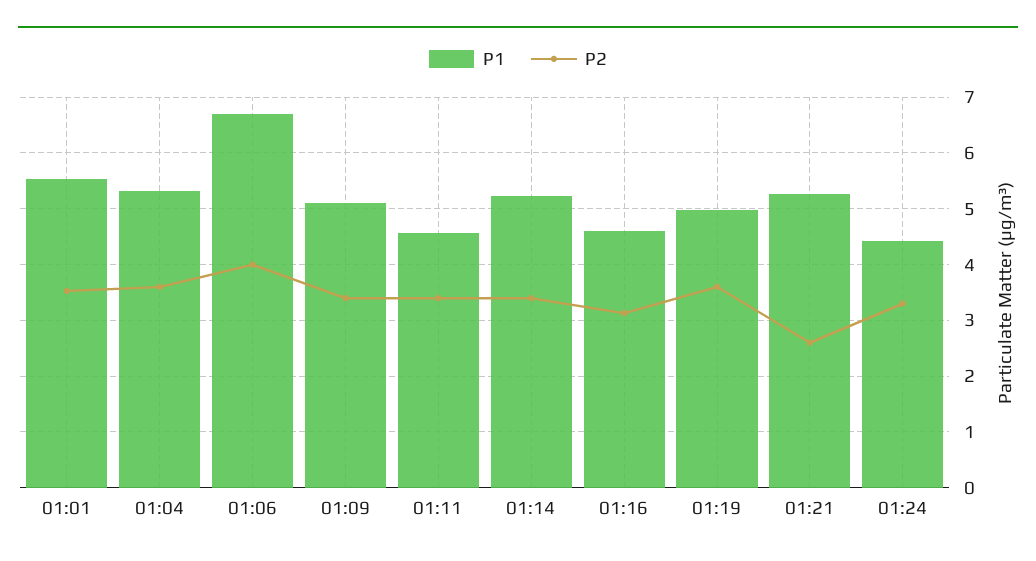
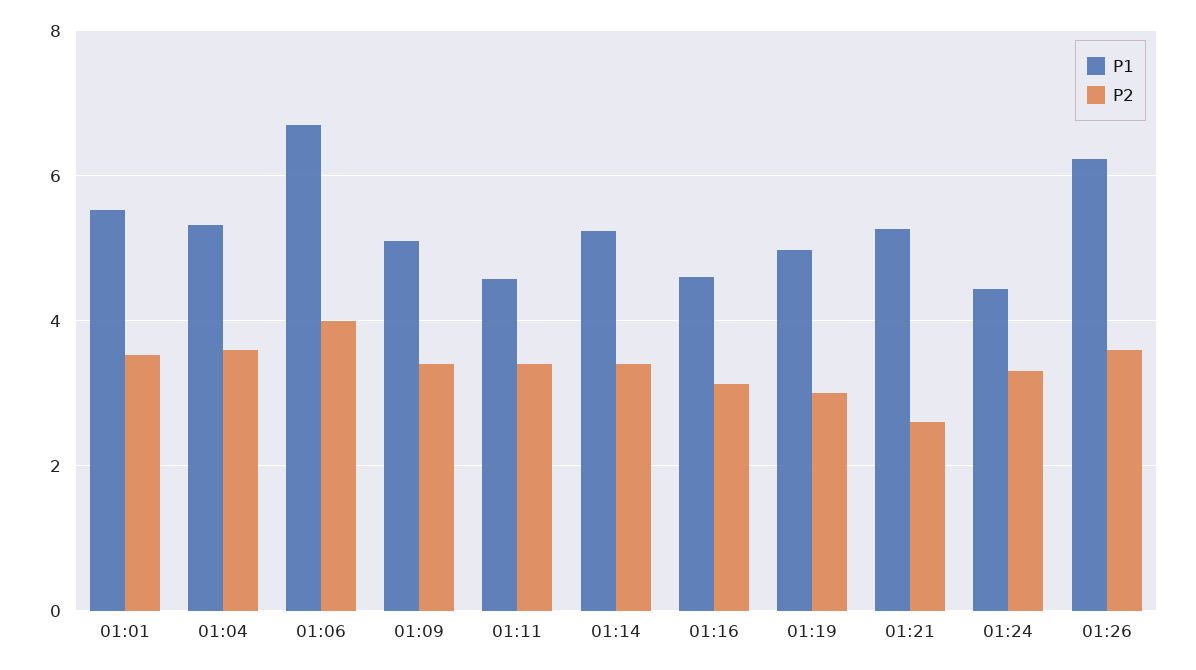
P2, 01:19: 3.6 -> 3
P1, 01:26: none -> 6.2
P2, 01:26: none -> 3.6

